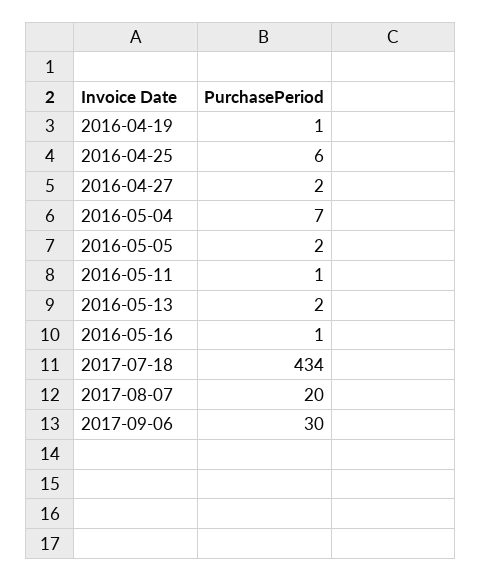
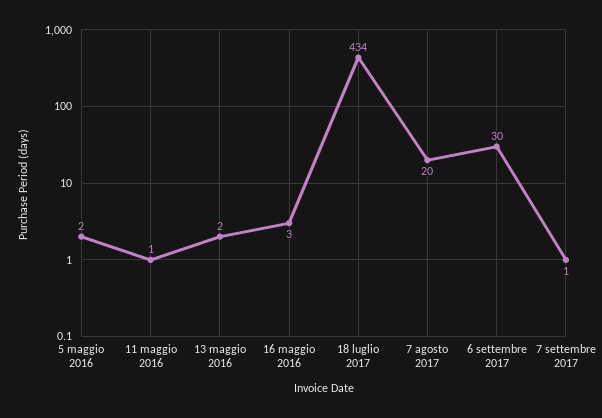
2016-04-19: 1 -> none
2016-04-25: 6 -> none
2016-04-27: 2 -> none
2016-05-04: 7 -> none
2016-05-16: 1 -> 3
7 settembre 2017: none -> 1

